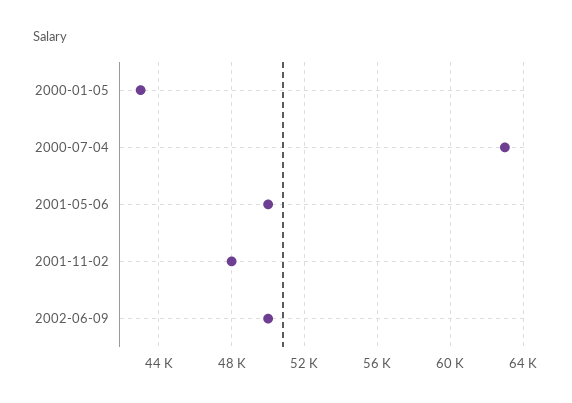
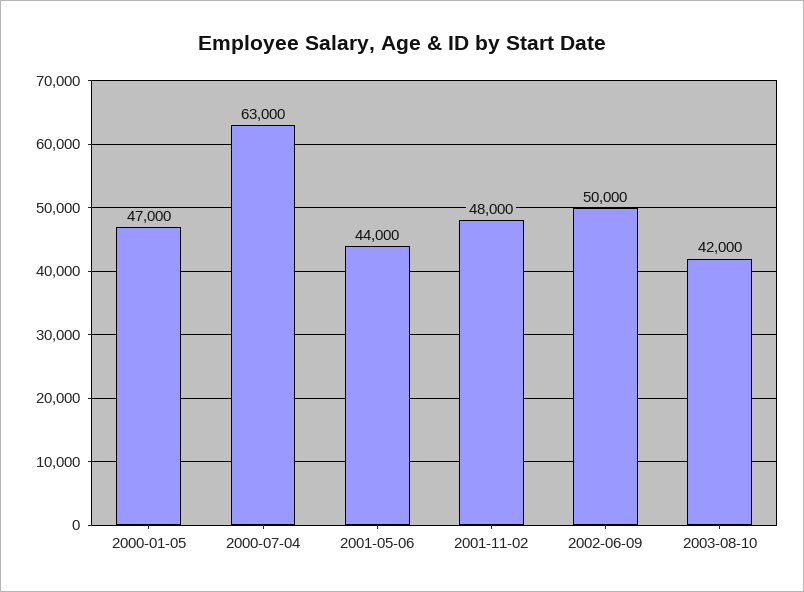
2000-01-05: 43000 -> 47000
2001-05-06: 50000 -> 44000
2003-08-10: none -> 42000

